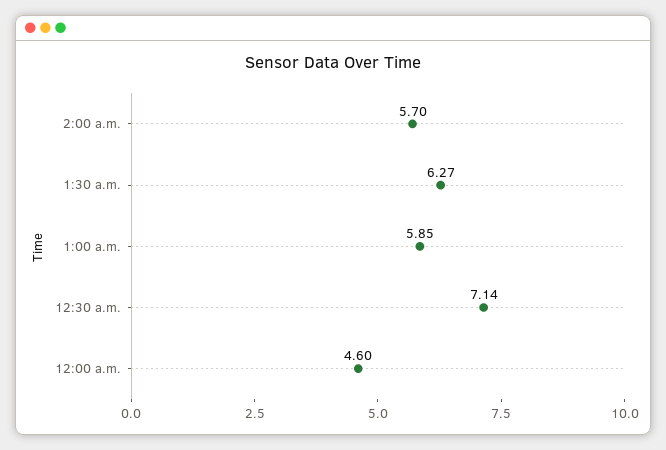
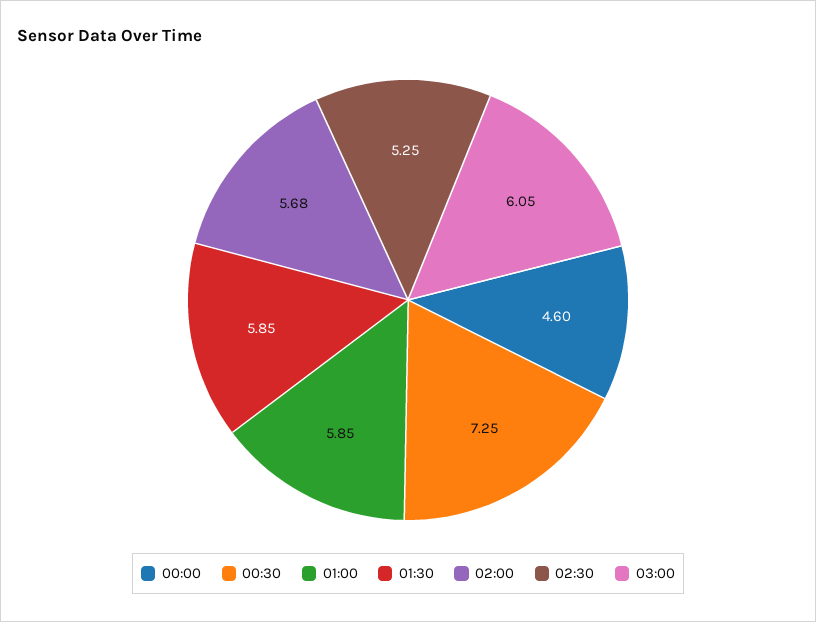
2:00 a.m.: 5.7 -> 5.68
1:30 a.m.: 6.27 -> 5.85
12:30 a.m.: 7.14 -> 7.25
02:30: none -> 5.25
03:00: none -> 6.05

